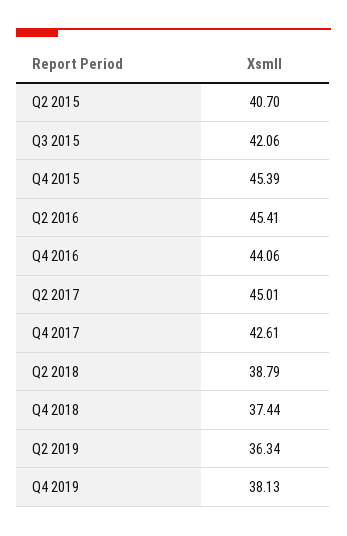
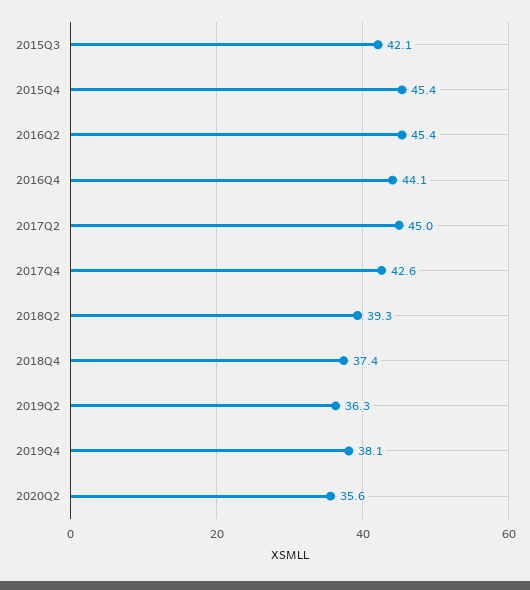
Q2 2015: 40.7 -> none
Q2 2018: 38.79 -> 39.3
2020Q2: none -> 35.6

